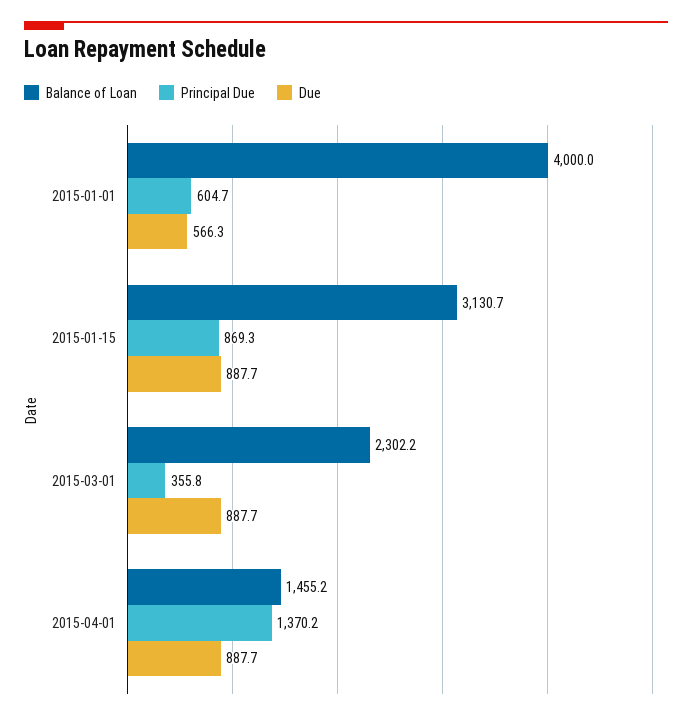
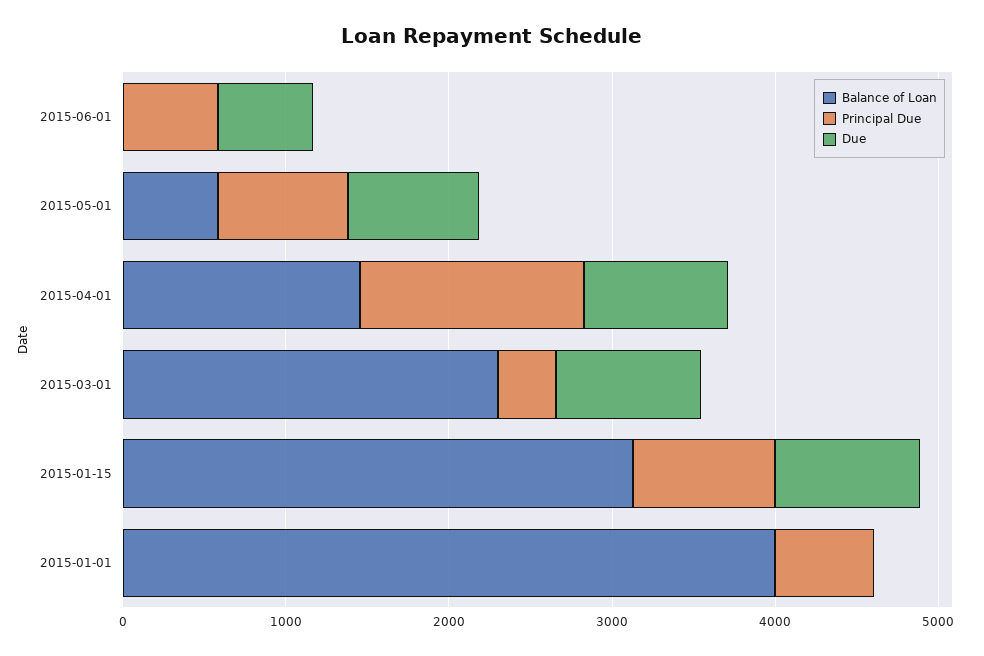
Due, 2015-01-01: 566.3 -> 0
Balance of Loan, 2015-06-01: none -> 0
Principal Due, 2015-06-01: none -> 600
Due, 2015-06-01: none -> 600
Balance of Loan, 2015-05-01: none -> 600
Principal Due, 2015-05-01: none -> 800
Due, 2015-05-01: none -> 800

